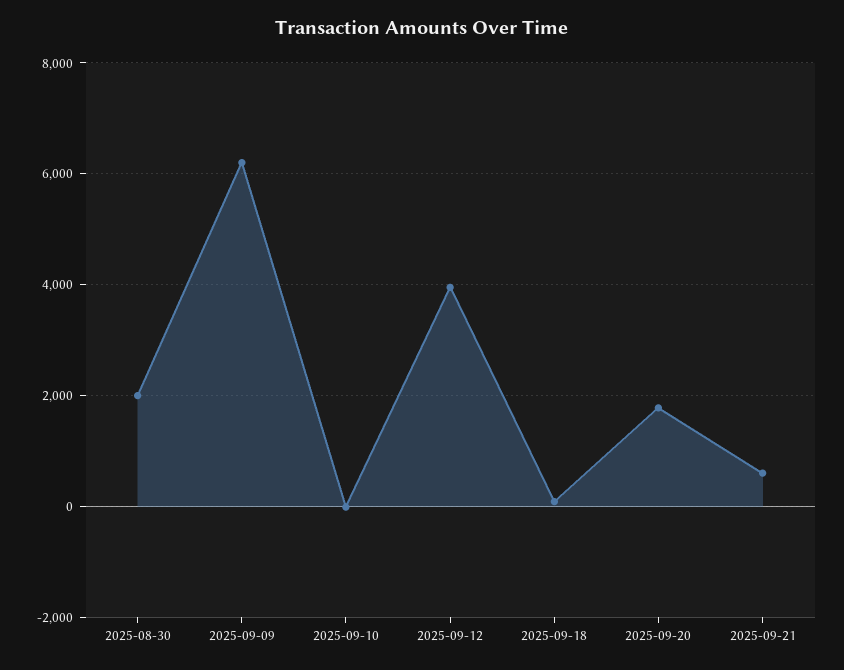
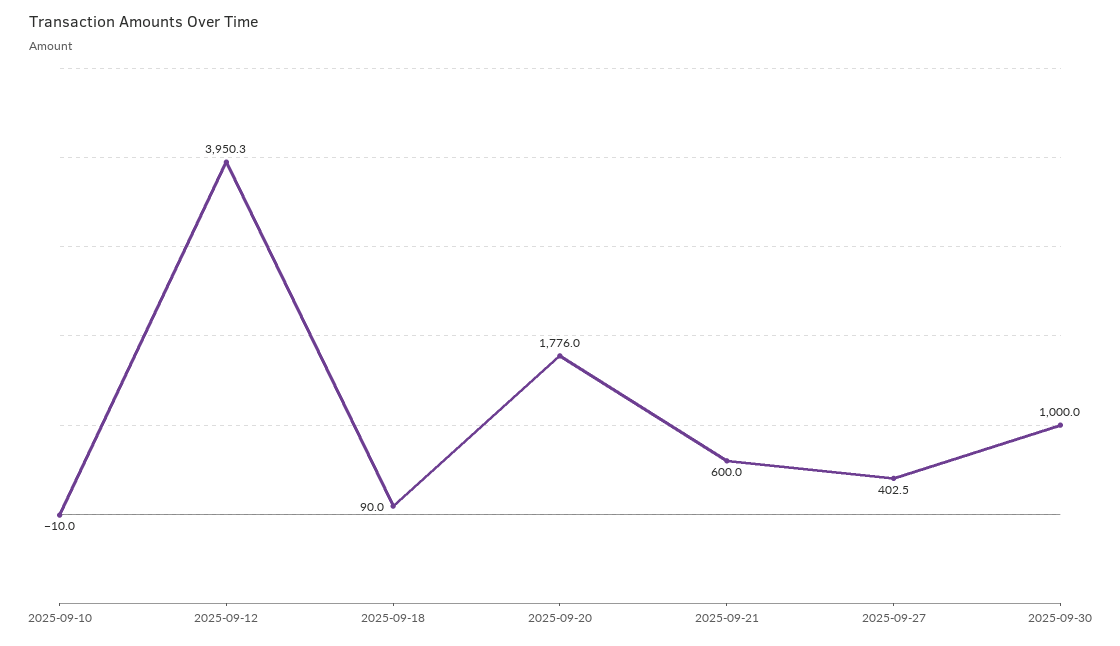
2025-08-30: 2000 -> none
2025-09-09: 6200 -> none
2025-09-27: none -> 402.5
2025-09-30: none -> 1000

